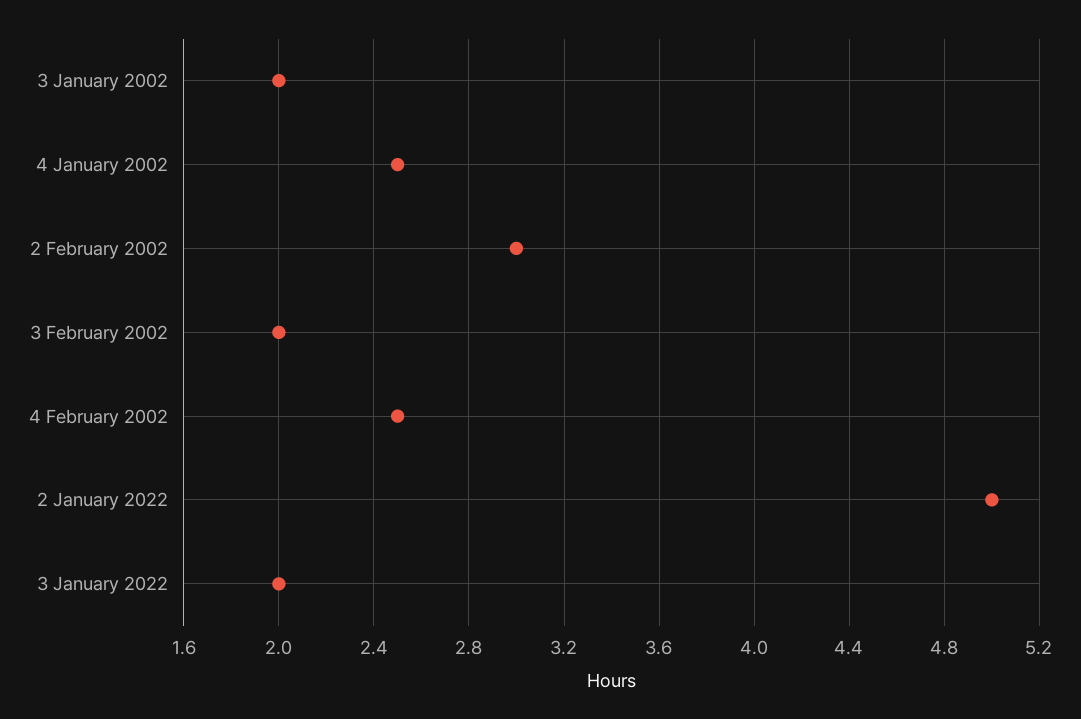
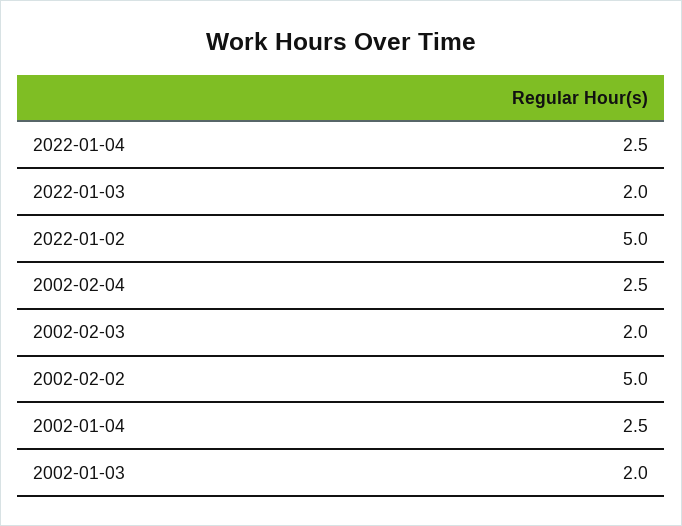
2 February 2002: 3 -> 5
2022-01-04: none -> 2.5

